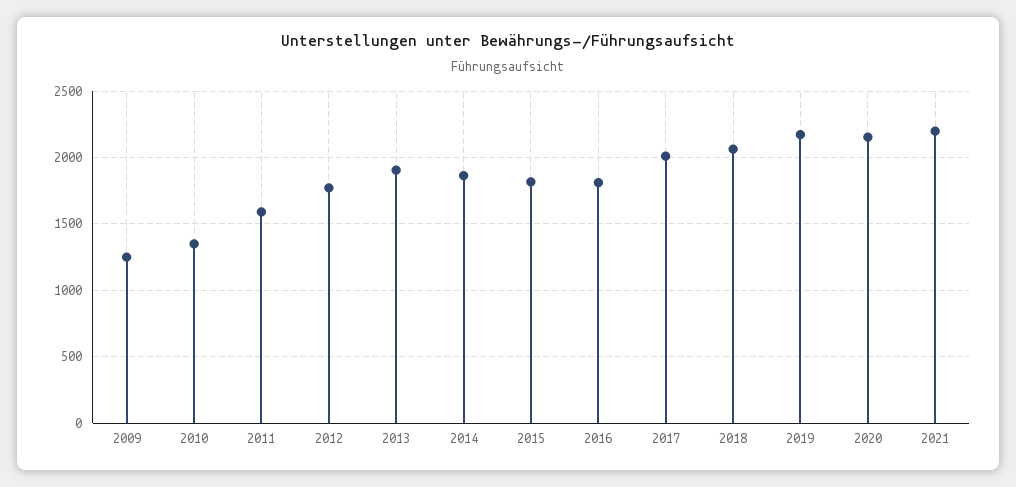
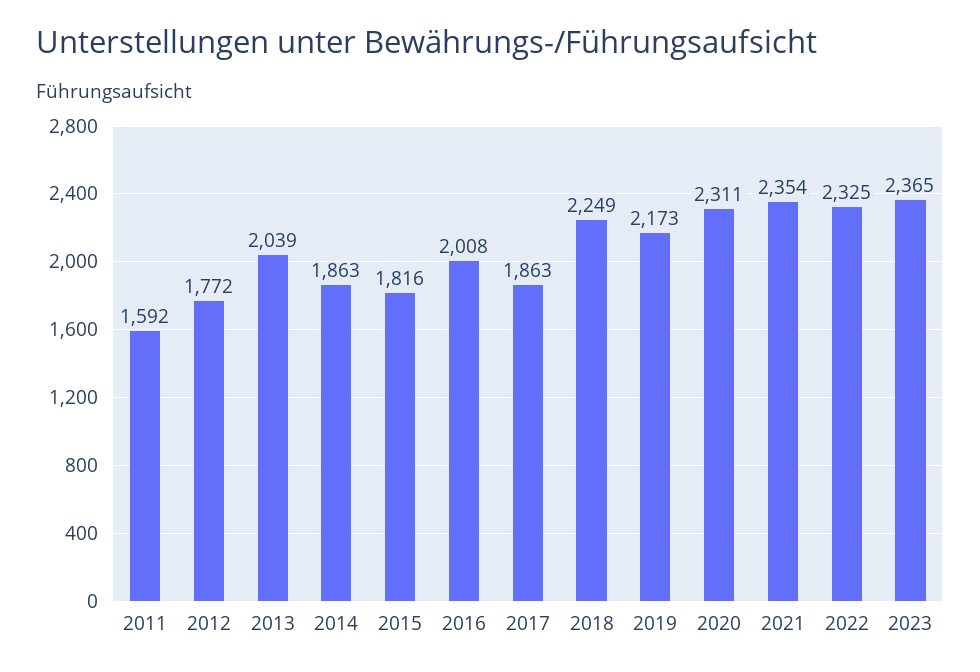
2009: 1250 -> none
2010: 1350 -> none
2013: 1900 -> 2039
2016: 1800 -> 2008
2017: 2000 -> 1863
2018: 2050 -> 2249
2020: 2150 -> 2311
2021: 2200 -> 2354
2022: none -> 2325
2023: none -> 2365

